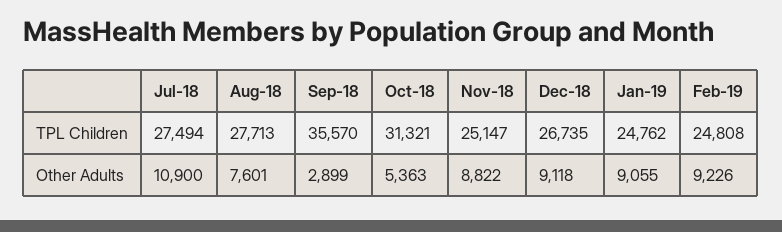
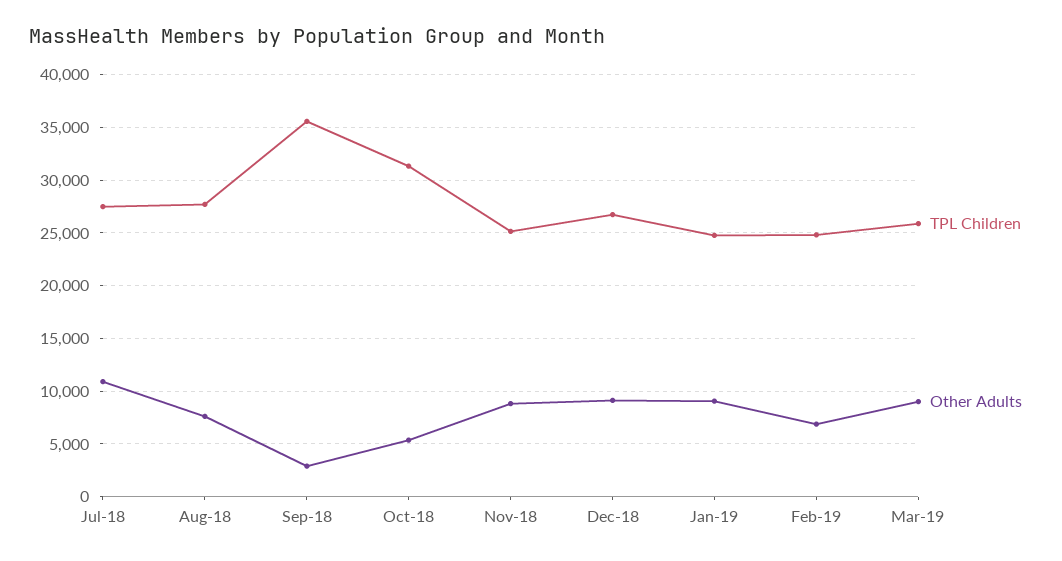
Other Adults, Feb-19: 9226 -> 7000
TPL Children, Mar-19: none -> 26000
Other Adults, Mar-19: none -> 9000

